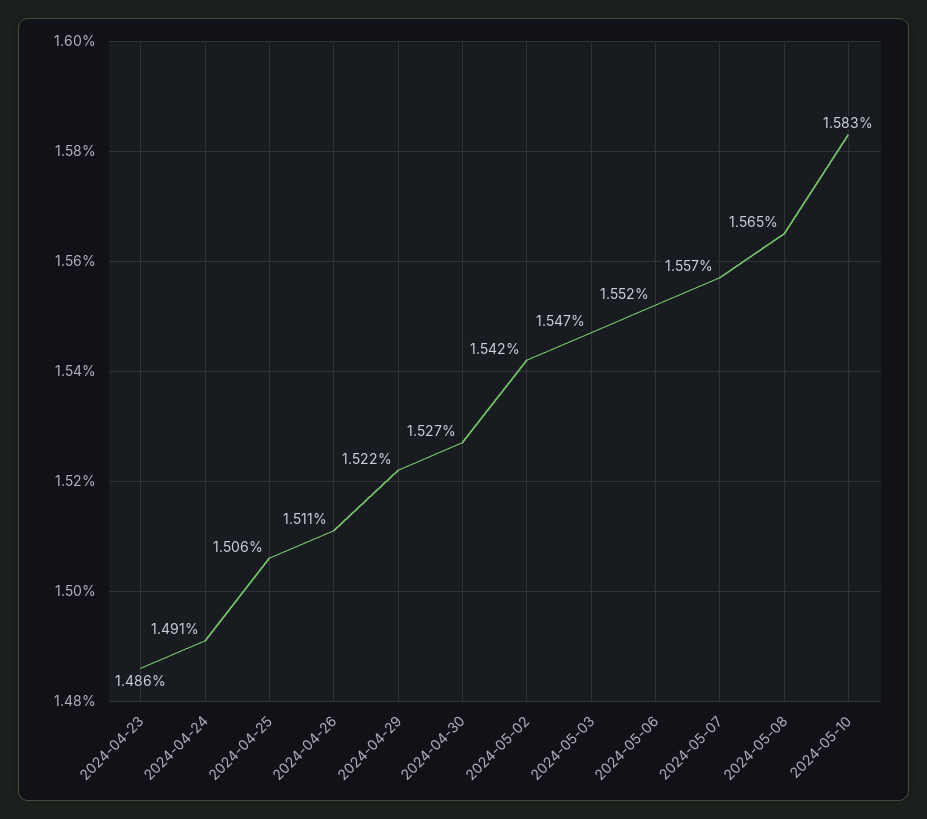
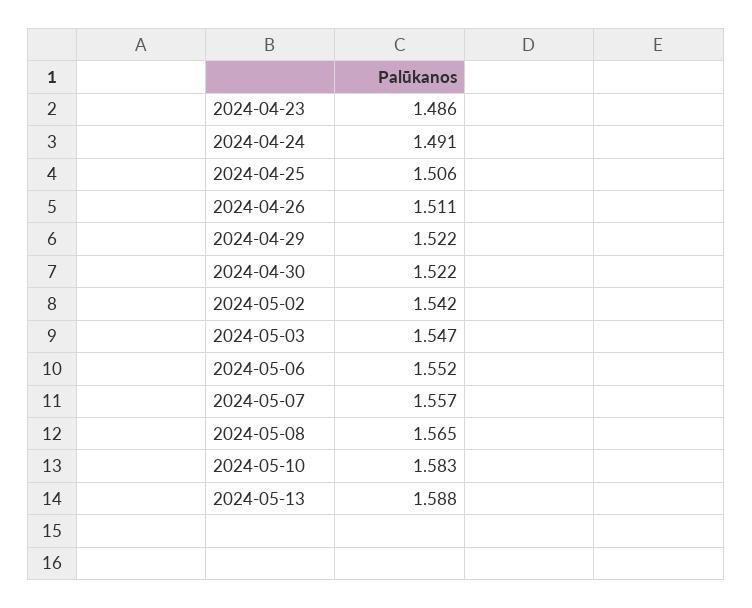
2024-04-30: 1.527 -> 1.522
2024-05-13: none -> 1.588

